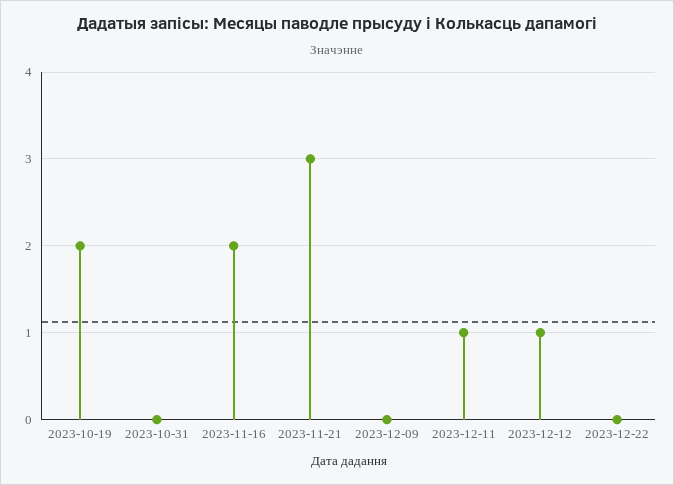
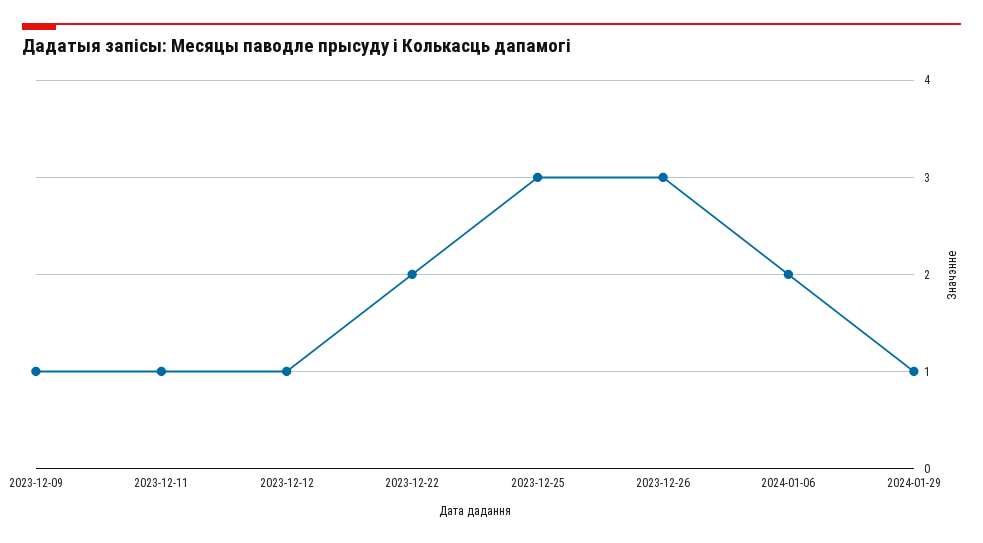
2023-10-19: 2 -> none
2023-10-31: 0 -> none
2023-11-16: 2 -> none
2023-11-21: 3 -> none
2023-12-09: 0 -> 1
2023-12-22: 0 -> 2
2023-12-25: none -> 3
2023-12-26: none -> 3
2024-01-06: none -> 2
2024-01-29: none -> 1

